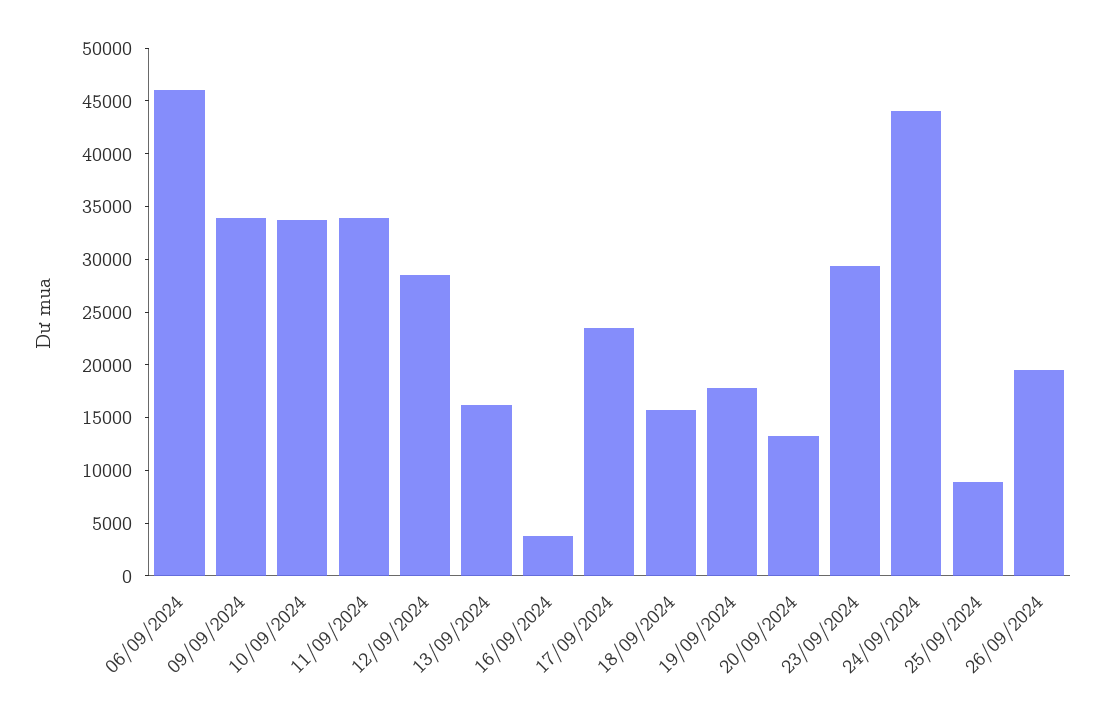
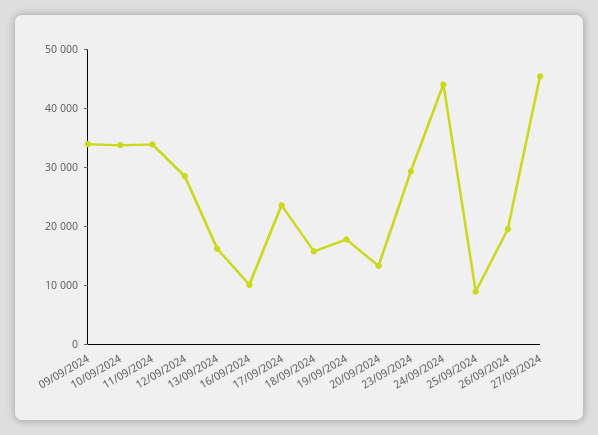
06/09/2024: 46000 -> none
16/09/2024: 4000 -> 10000
27/09/2024: none -> 46000

